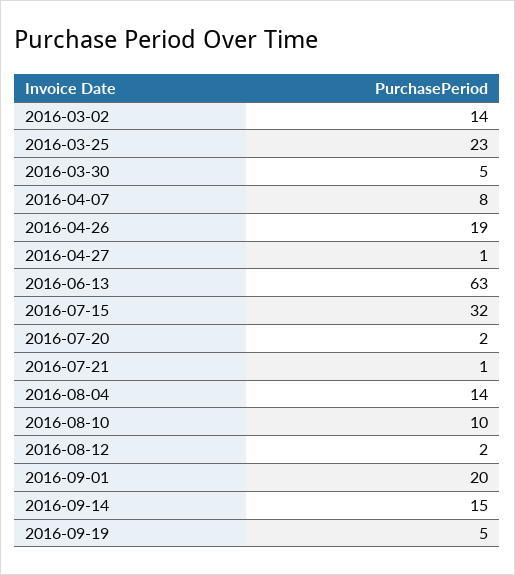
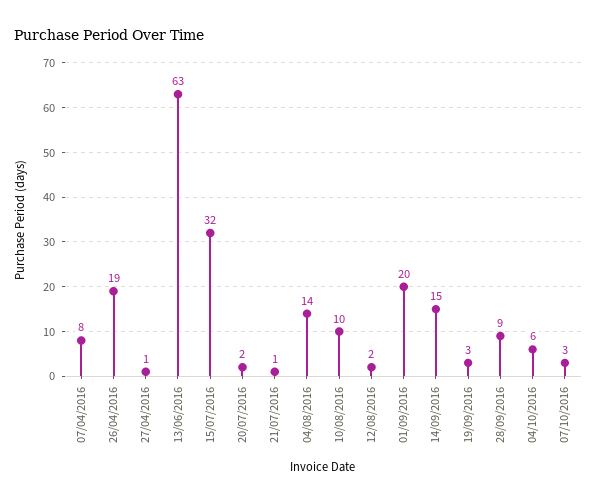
2016-03-02: 14 -> none
2016-03-25: 23 -> none
2016-03-30: 5 -> none
2016-09-19: 5 -> 3
28/09/2016: none -> 9
04/10/2016: none -> 6
07/10/2016: none -> 3

